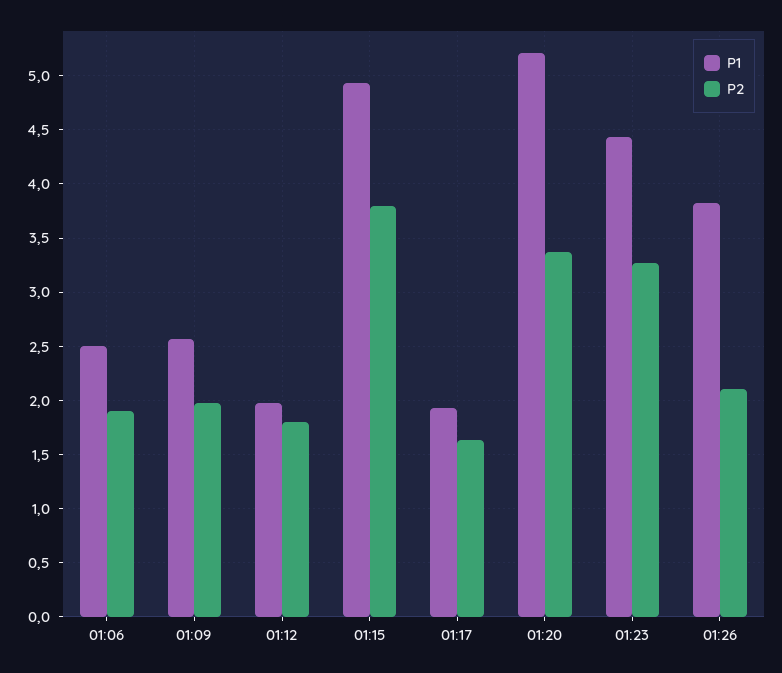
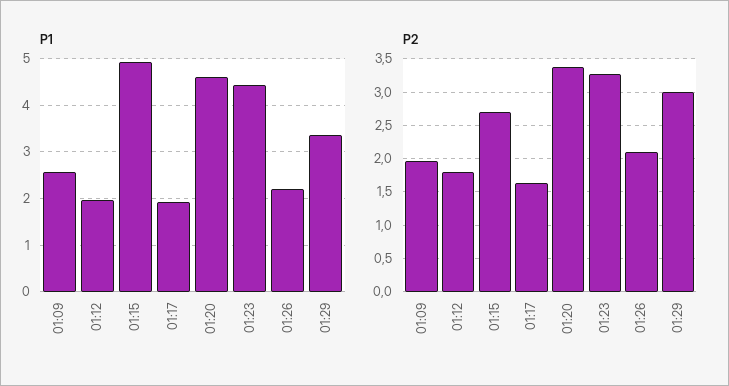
P1, 01:06: 2.5 -> none
P2, 01:06: 1.9 -> none
P2, 01:15: 3.8 -> 2.7
P1, 01:20: 5.2 -> 4.6
P1, 01:26: 3.8 -> 2.2
P1, 01:29: none -> 3.4
P2, 01:29: none -> 3

